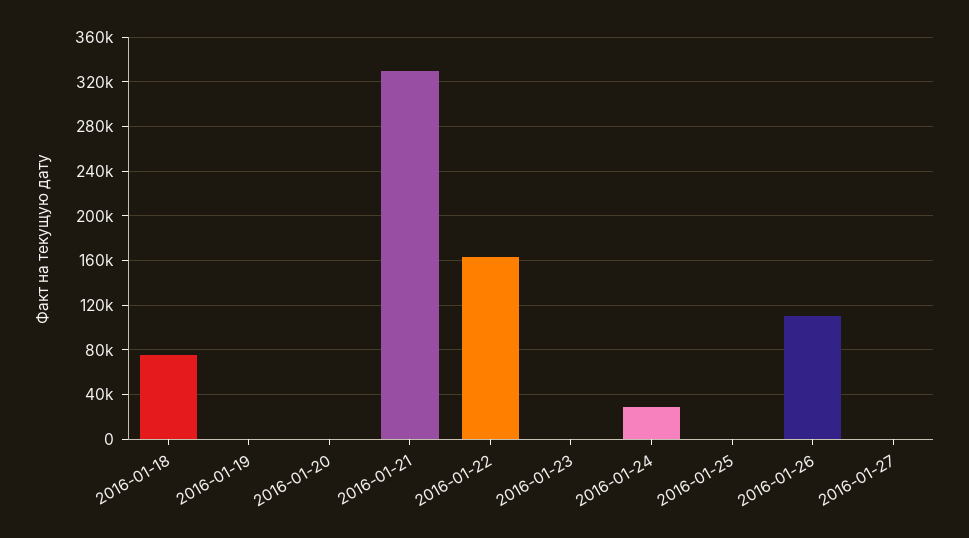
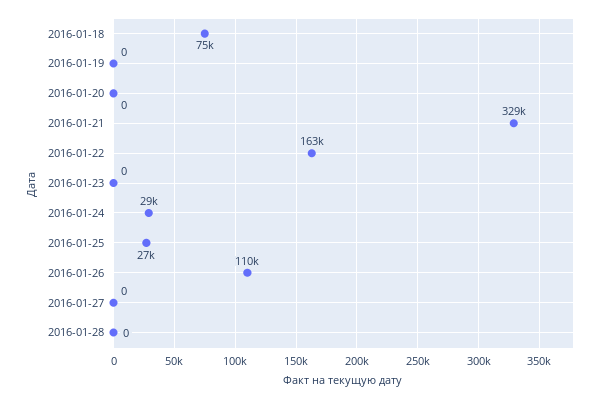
2016-01-25: 0 -> 27000
2016-01-28: none -> 0

